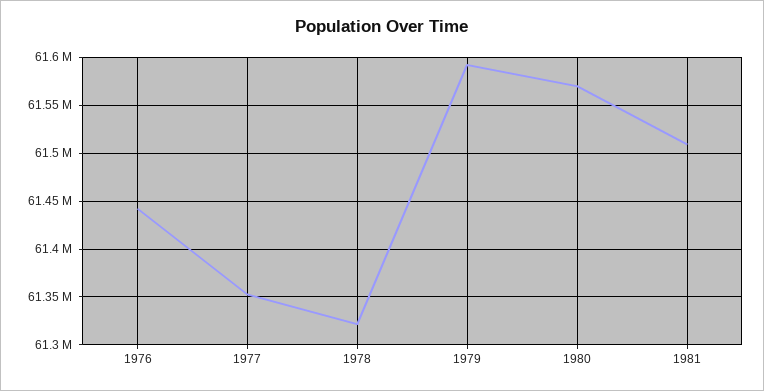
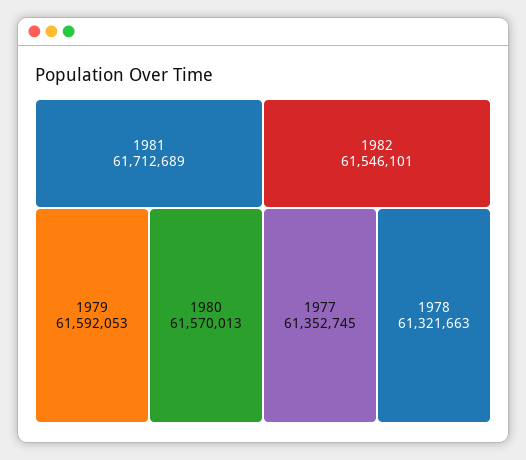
1976: 61440000 -> none
1981: 61510000 -> 61712689
1982: none -> 61546101

